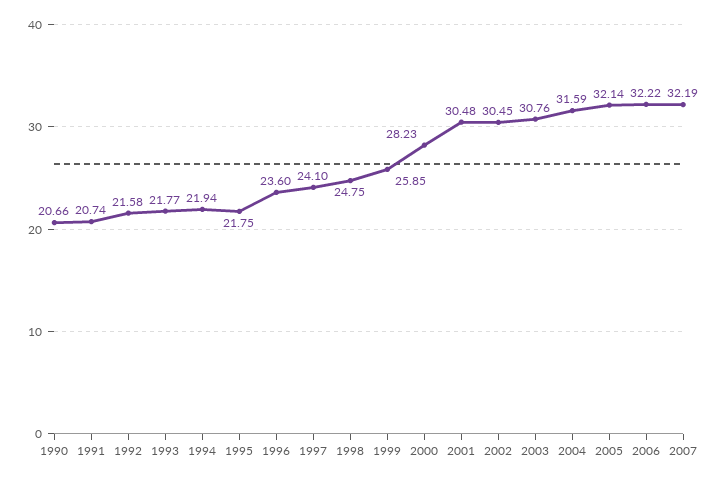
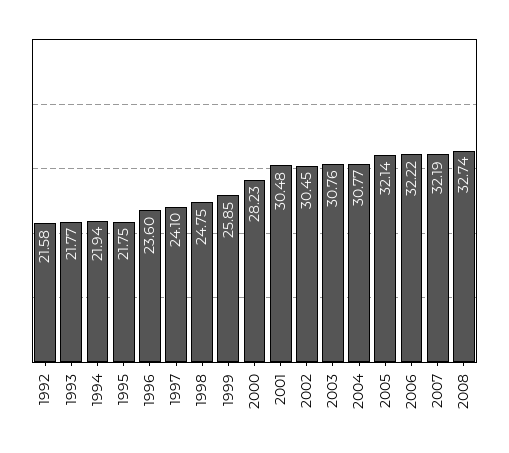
1990: 20.66 -> none
1991: 20.74 -> none
2004: 31.59 -> 30.77
2008: none -> 32.74

